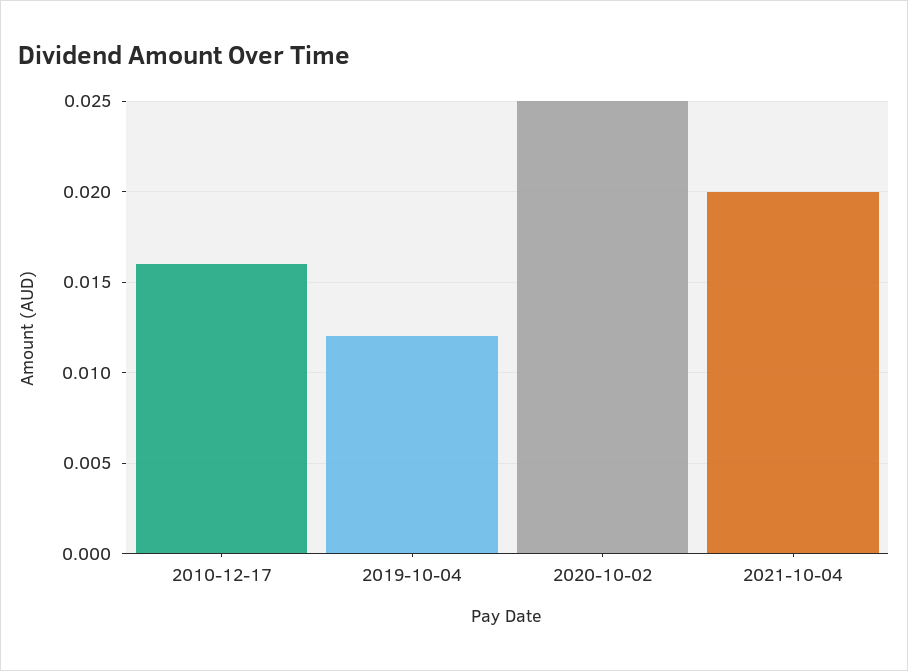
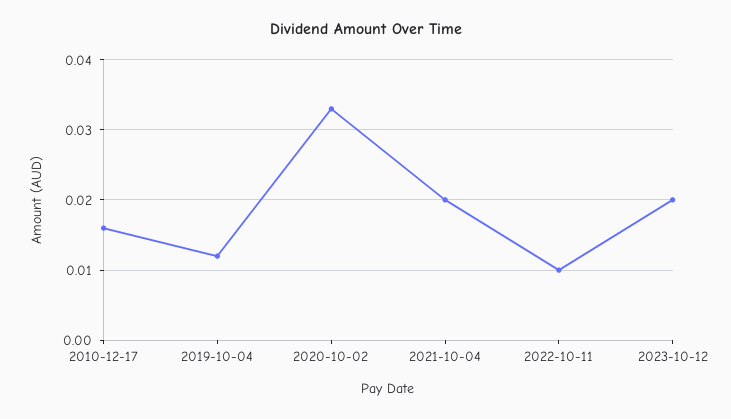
2020-10-02: 0.025 -> 0.033
2022-10-11: none -> 0.01
2023-10-12: none -> 0.02

